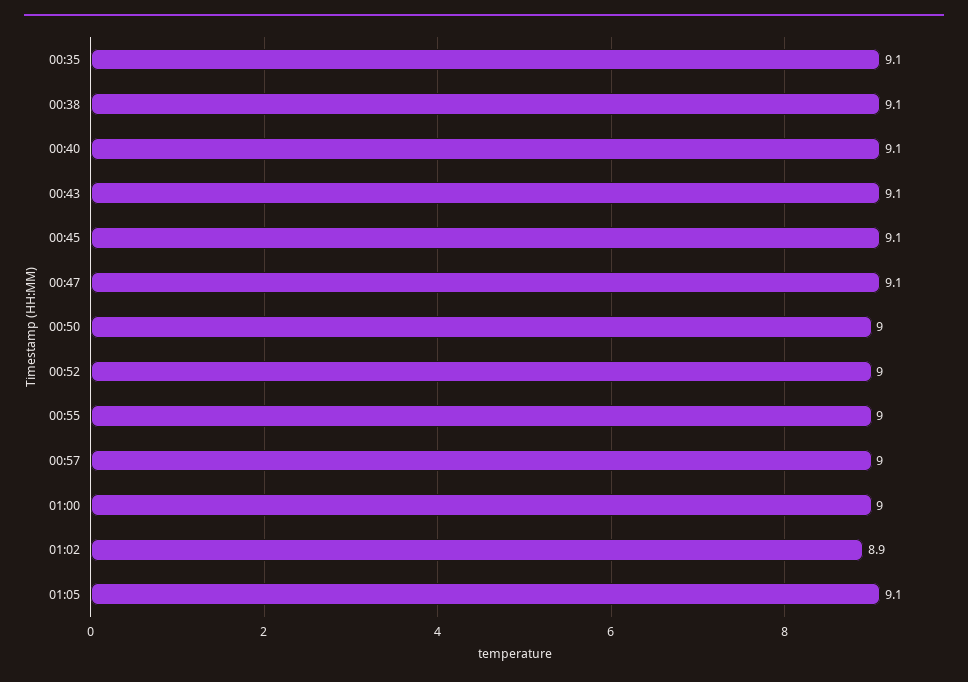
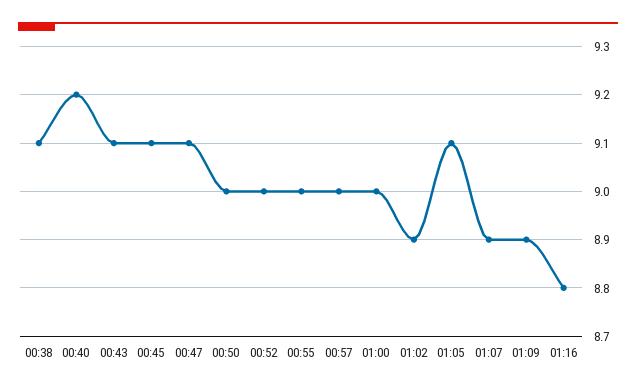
00:35: 9.1 -> none
00:40: 9.1 -> 9.2
01:07: none -> 8.9
01:09: none -> 8.9
01:16: none -> 8.8

